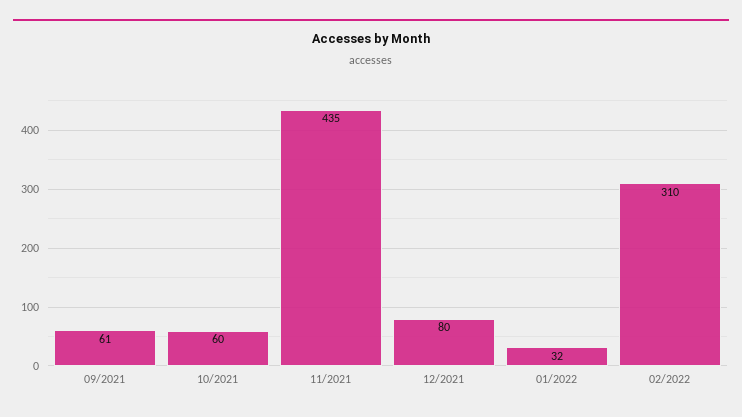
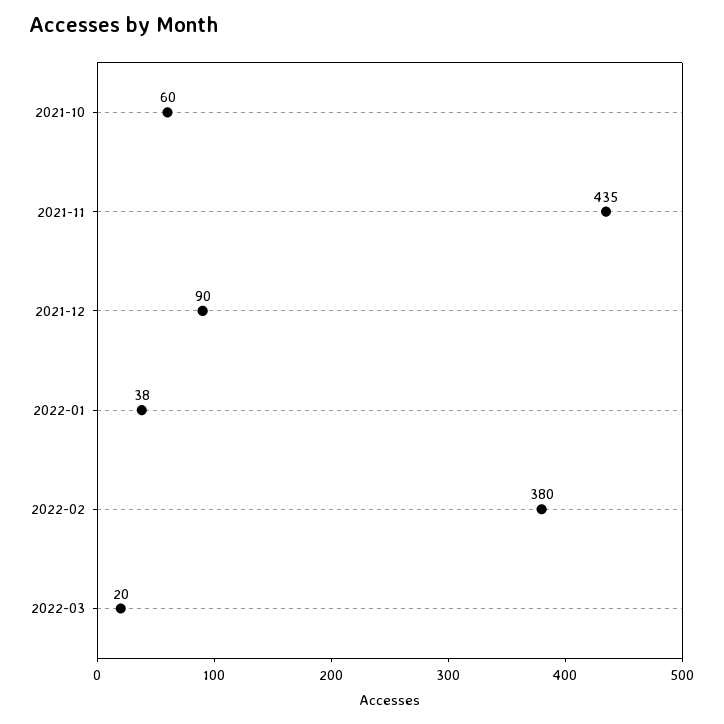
09/2021: 61 -> none
12/2021: 80 -> 90
01/2022: 32 -> 38
02/2022: 310 -> 380
2022-03: none -> 20

